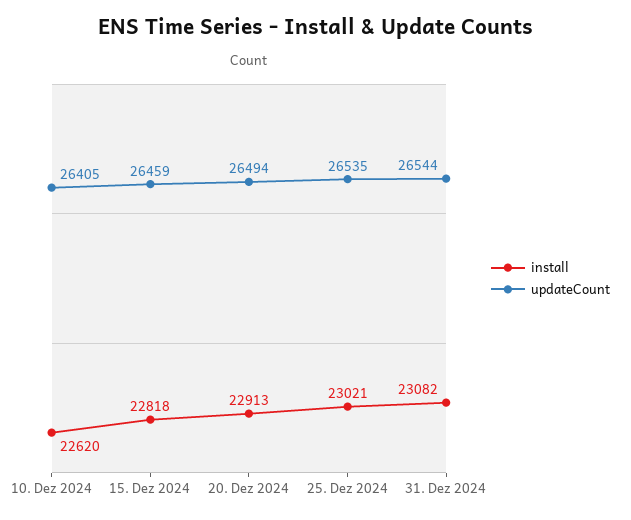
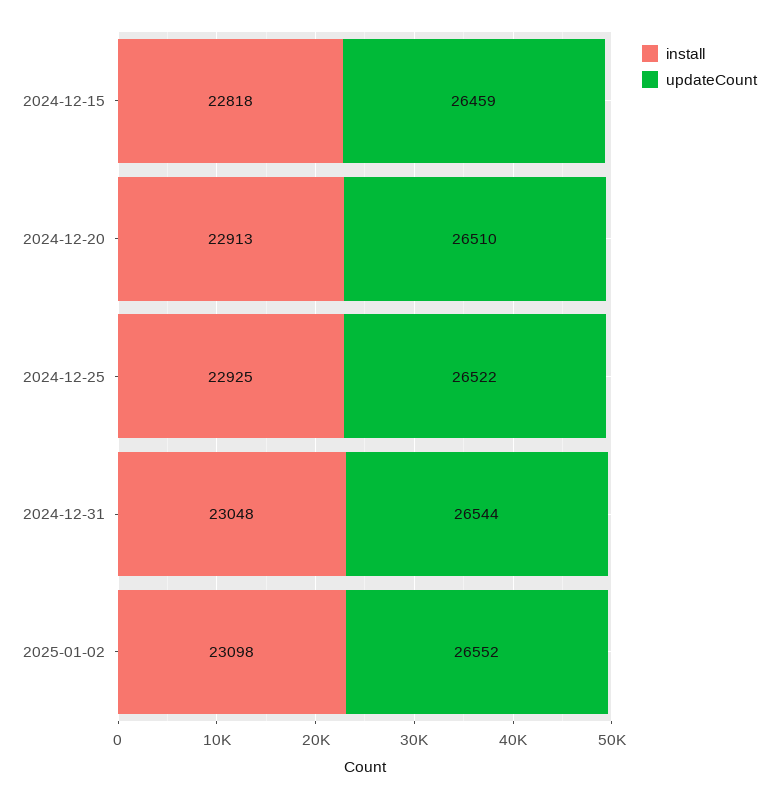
install, 10. Dez 2024: 22620 -> none
updateCount, 10. Dez 2024: 26405 -> none
updateCount, 20. Dez 2024: 26494 -> 26510
install, 25. Dez 2024: 23021 -> 22925
updateCount, 25. Dez 2024: 26535 -> 26522
install, 31. Dez 2024: 23082 -> 23048
install, 2025-01-02: none -> 23098
updateCount, 2025-01-02: none -> 26552

